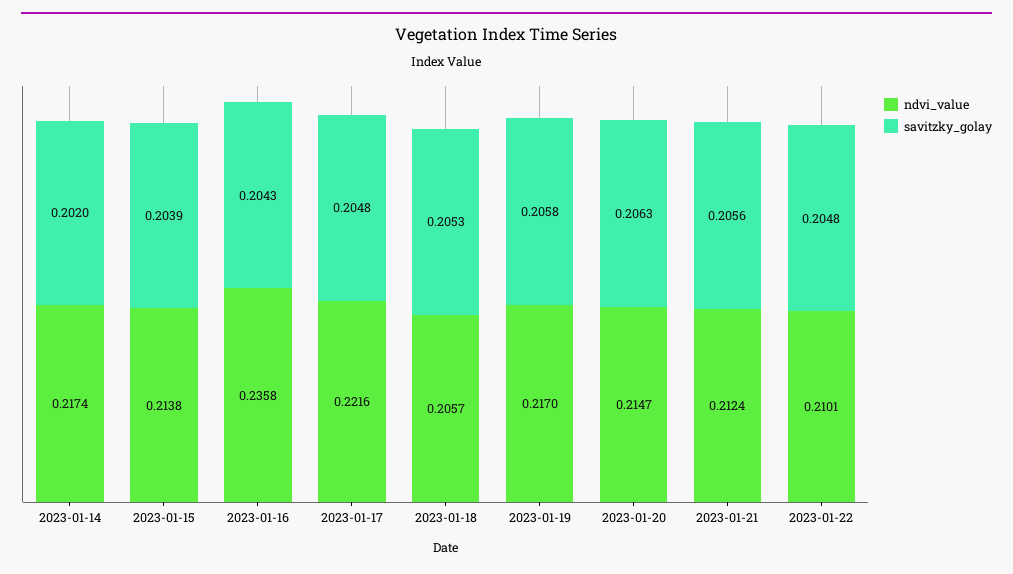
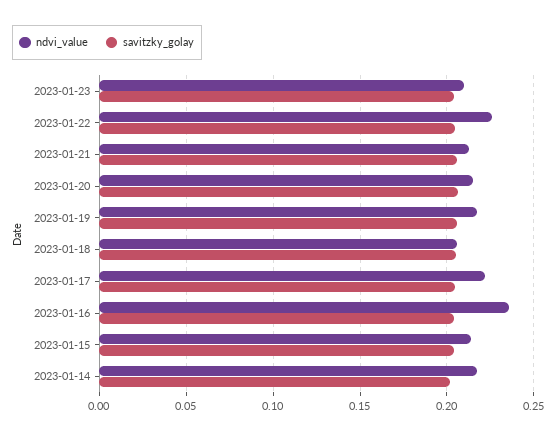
ndvi_value, 2023-01-22: 0.2101 -> 0.225
ndvi_value, 2023-01-23: none -> 0.21
savitzky_golay, 2023-01-23: none -> 0.205

